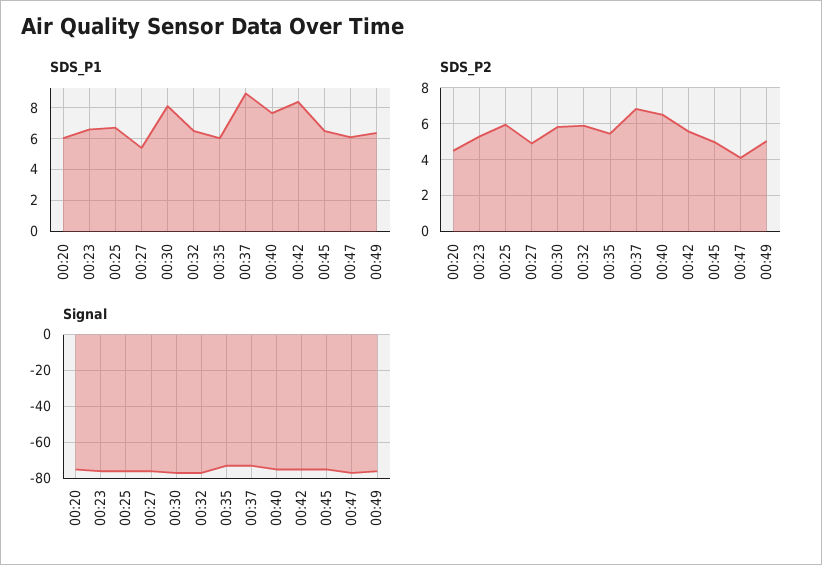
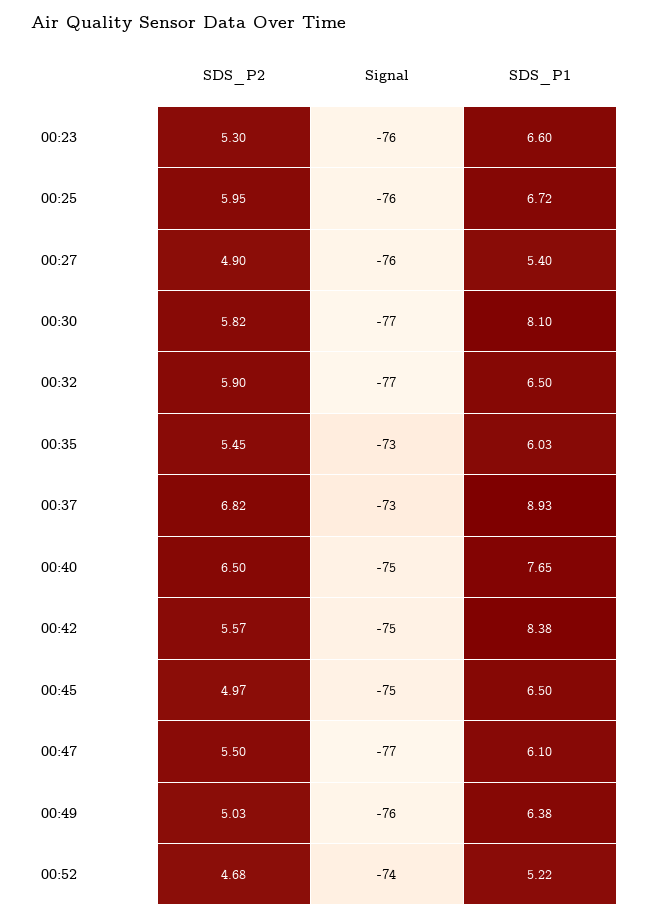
SDS_P1, 00:20: 6 -> none
SDS_P2, 00:20: 4.5 -> none
SDS_P2, 00:47: 4 -> 5.5
Signal, 00:20: -75 -> none
SDS_P2, 00:52: none -> 4.68
Signal, 00:52: none -> -74
SDS_P1, 00:52: none -> 5.22

